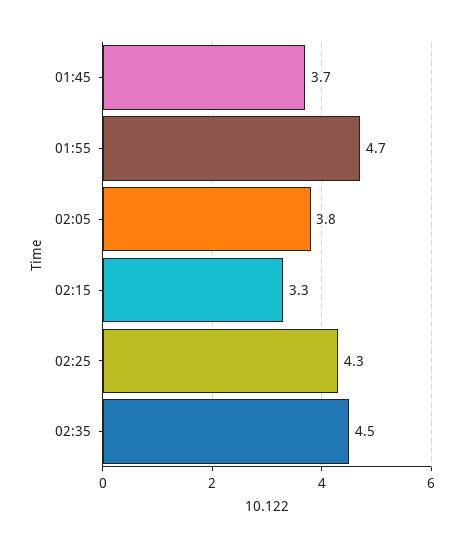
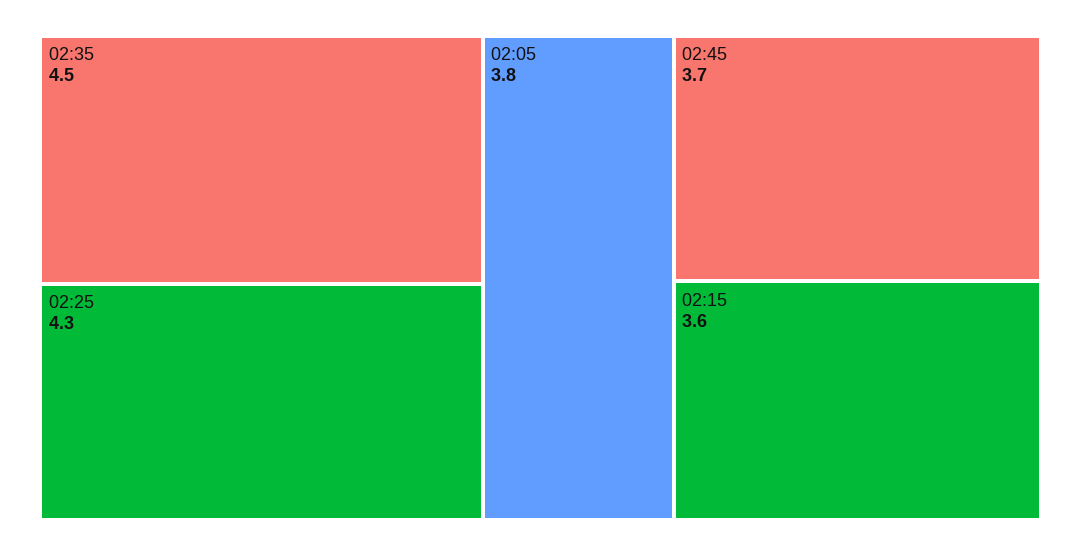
01:45: 3.7 -> none
01:55: 4.7 -> none
02:15: 3.3 -> 3.6
02:45: none -> 3.7

